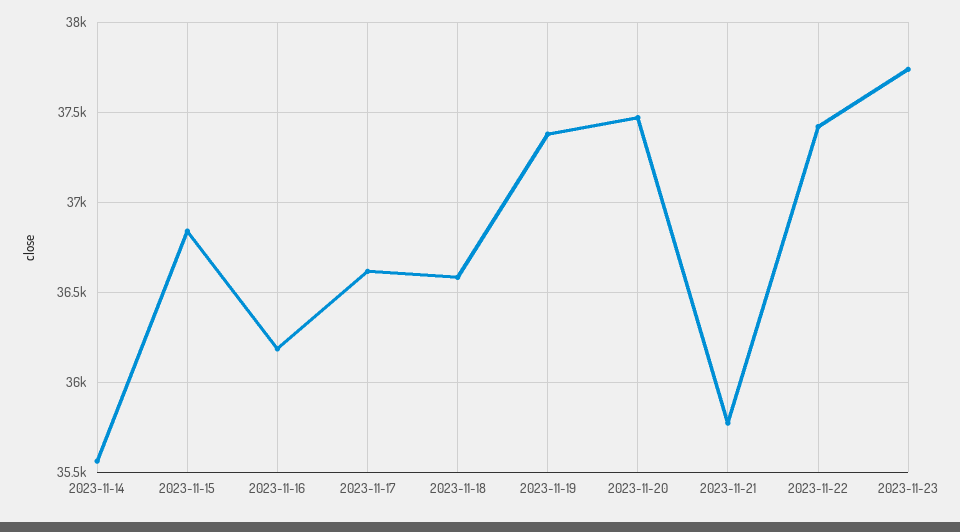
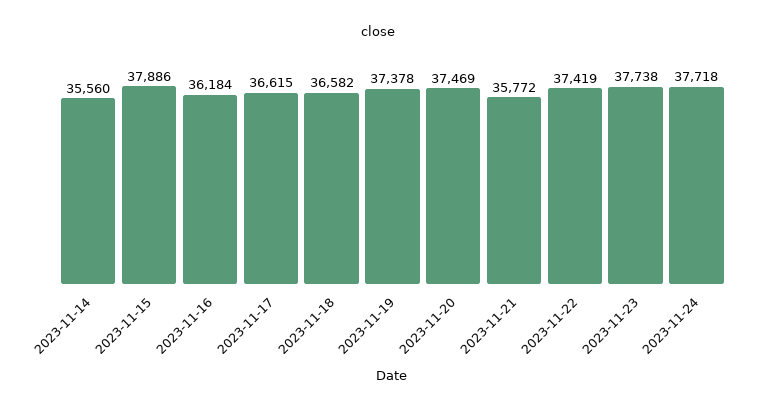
2023-11-15: 36850 -> 37886
2023-11-24: none -> 37718

